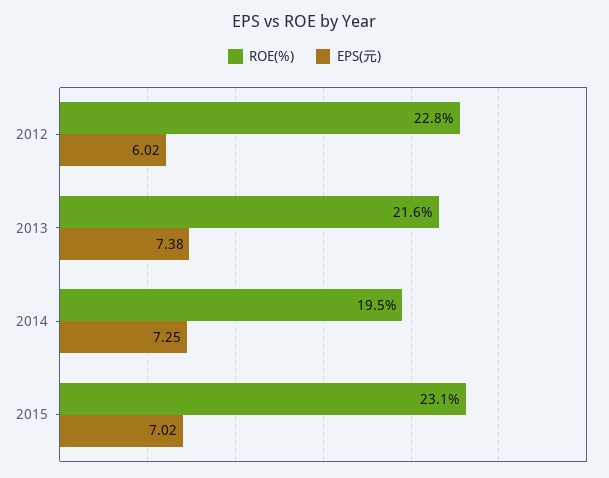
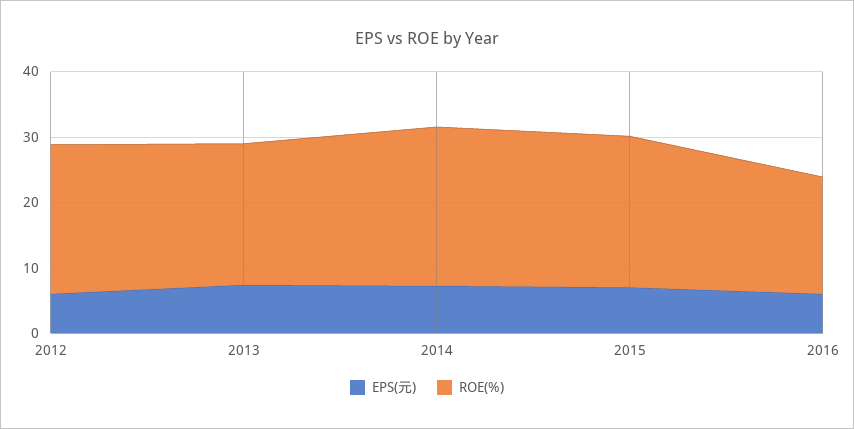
ROE(%), 2014: 19.5 -> 24
EPS(元), 2016: none -> 6
ROE(%), 2016: none -> 18

